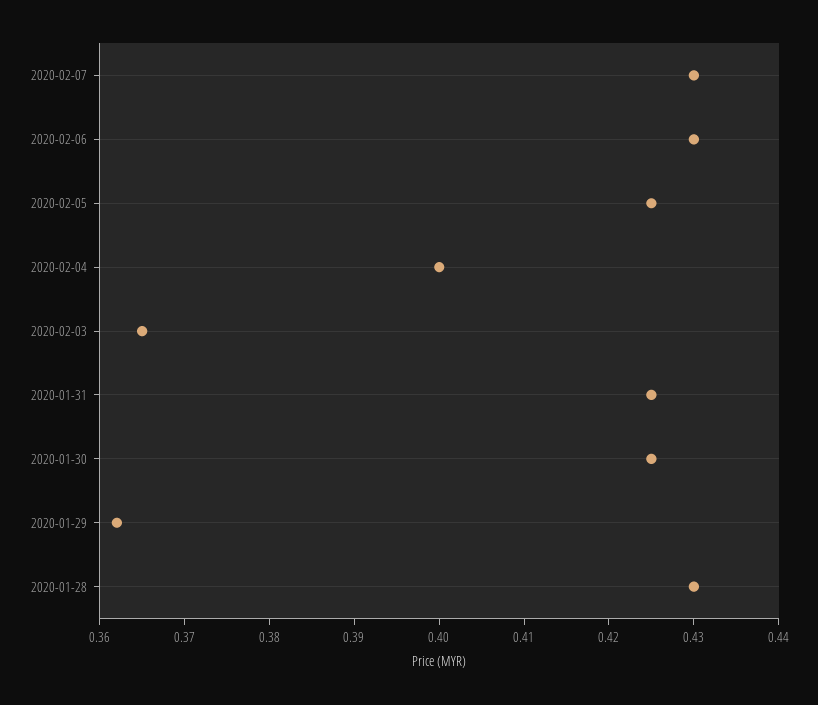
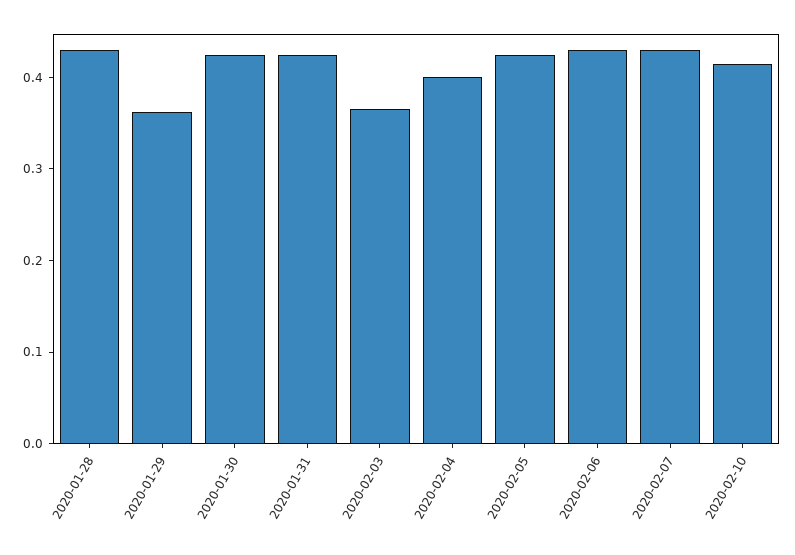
2020-02-10: none -> 0.42

